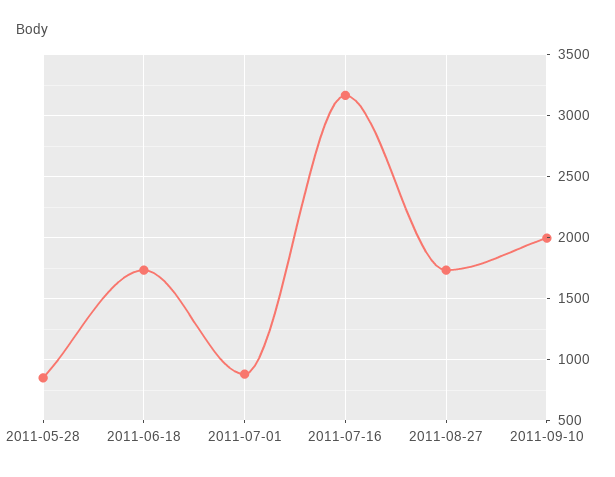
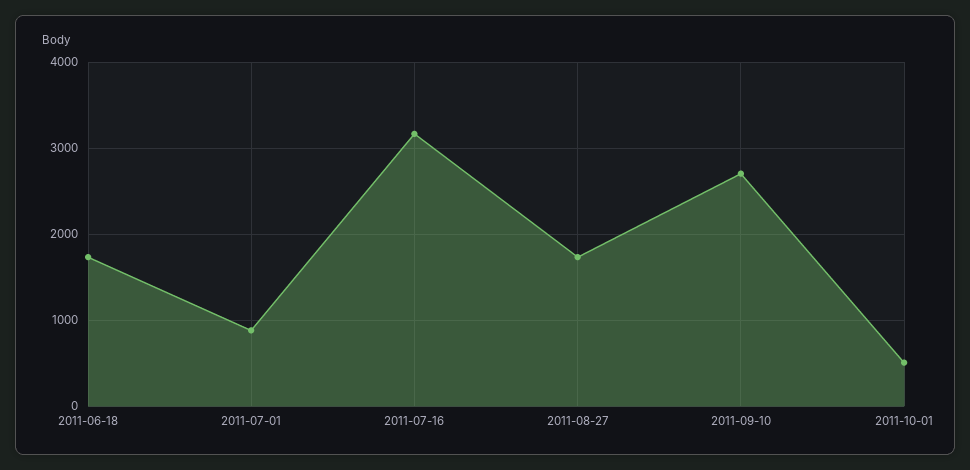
2011-05-28: 850 -> none
2011-09-10: 2000 -> 2700
2011-10-01: none -> 500

